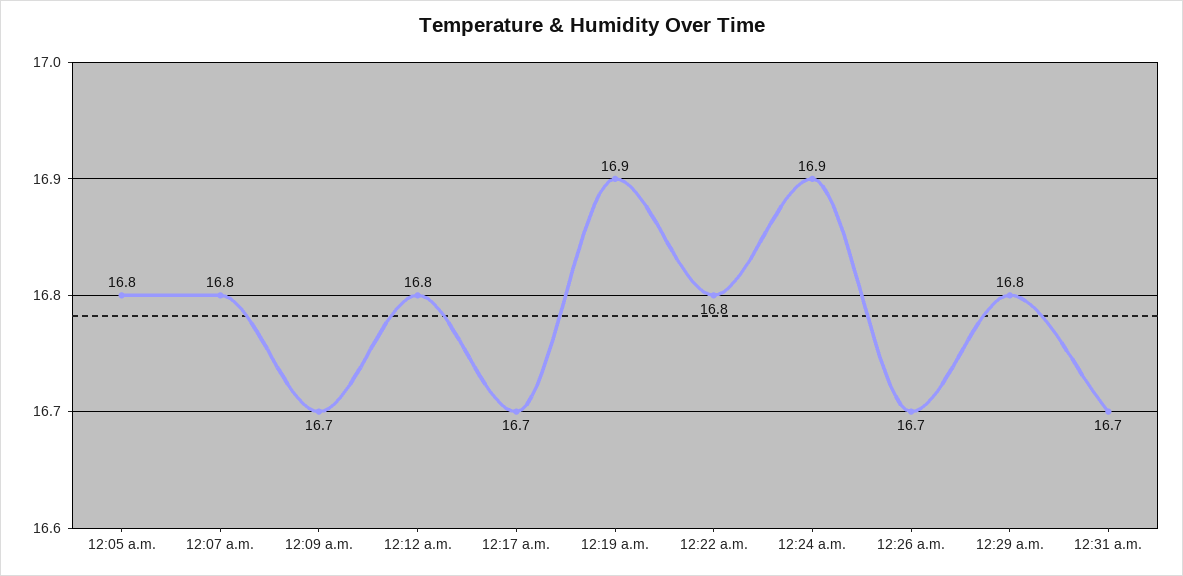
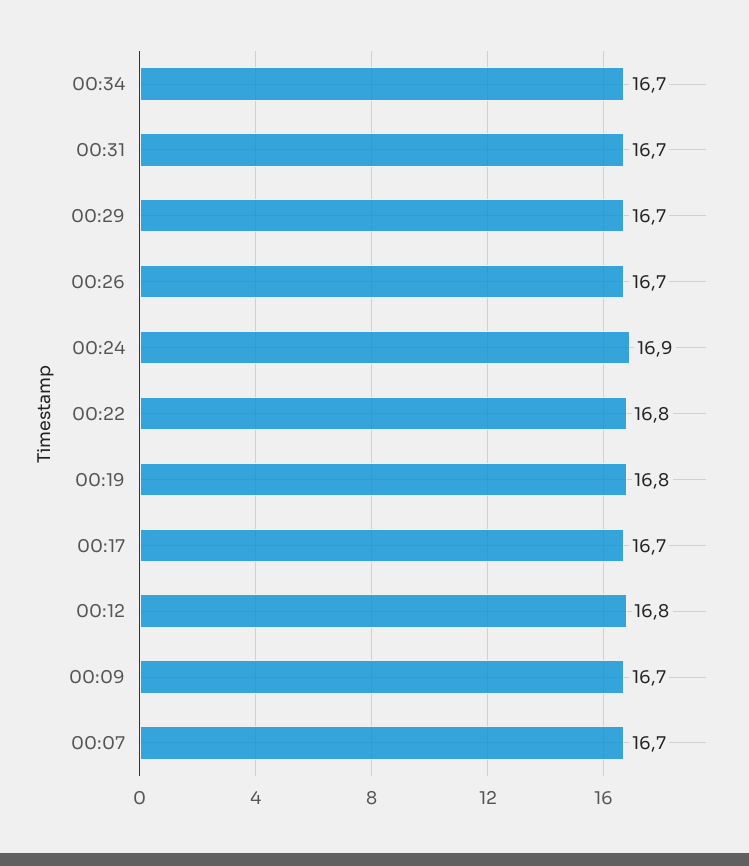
12:05 a.m.: 16.8 -> none
12:07 a.m.: 16.8 -> 16.7
12:19 a.m.: 16.9 -> 16.8
12:29 a.m.: 16.8 -> 16.7
00:34: none -> 16.7

